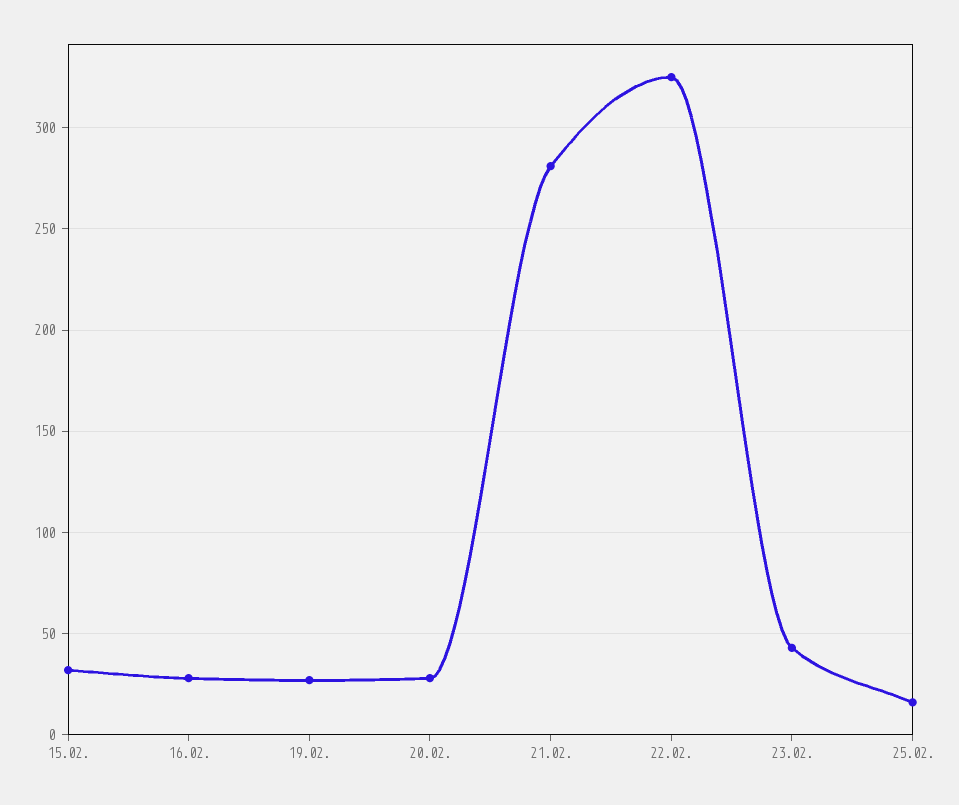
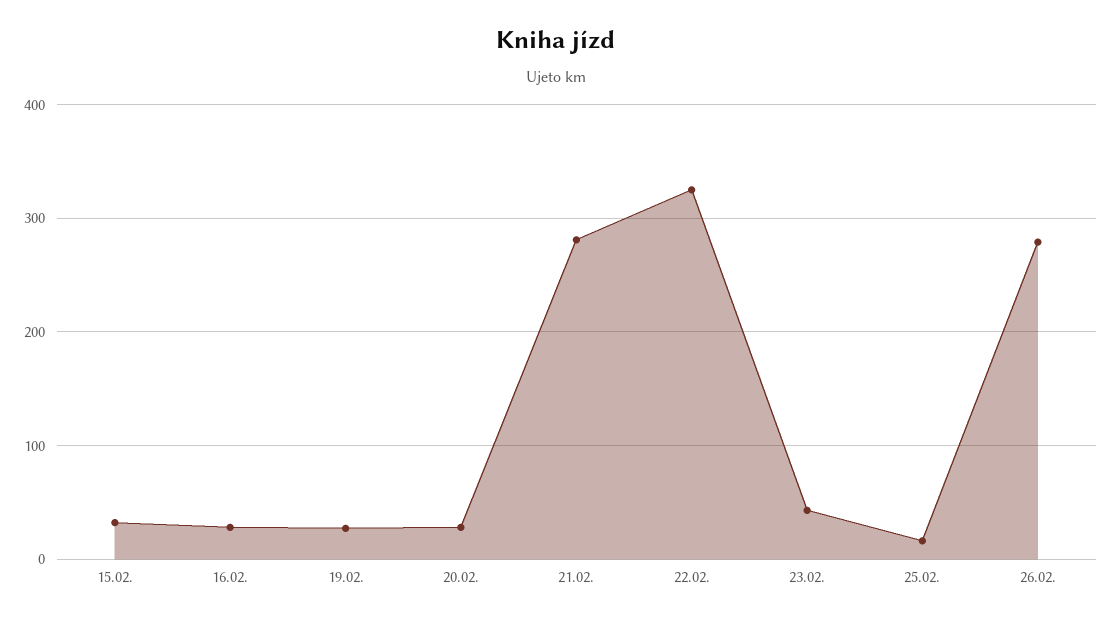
26.02.: none -> 280

